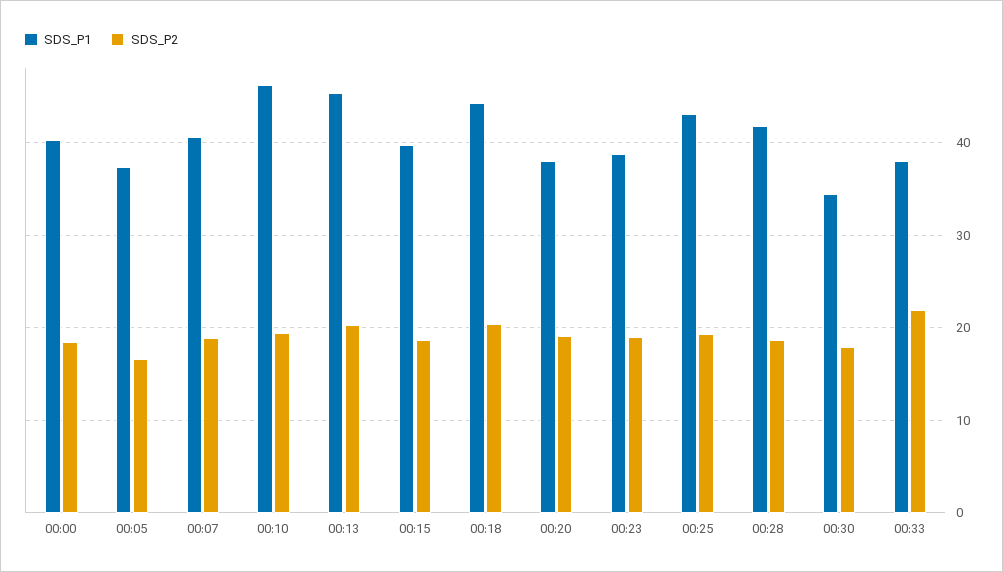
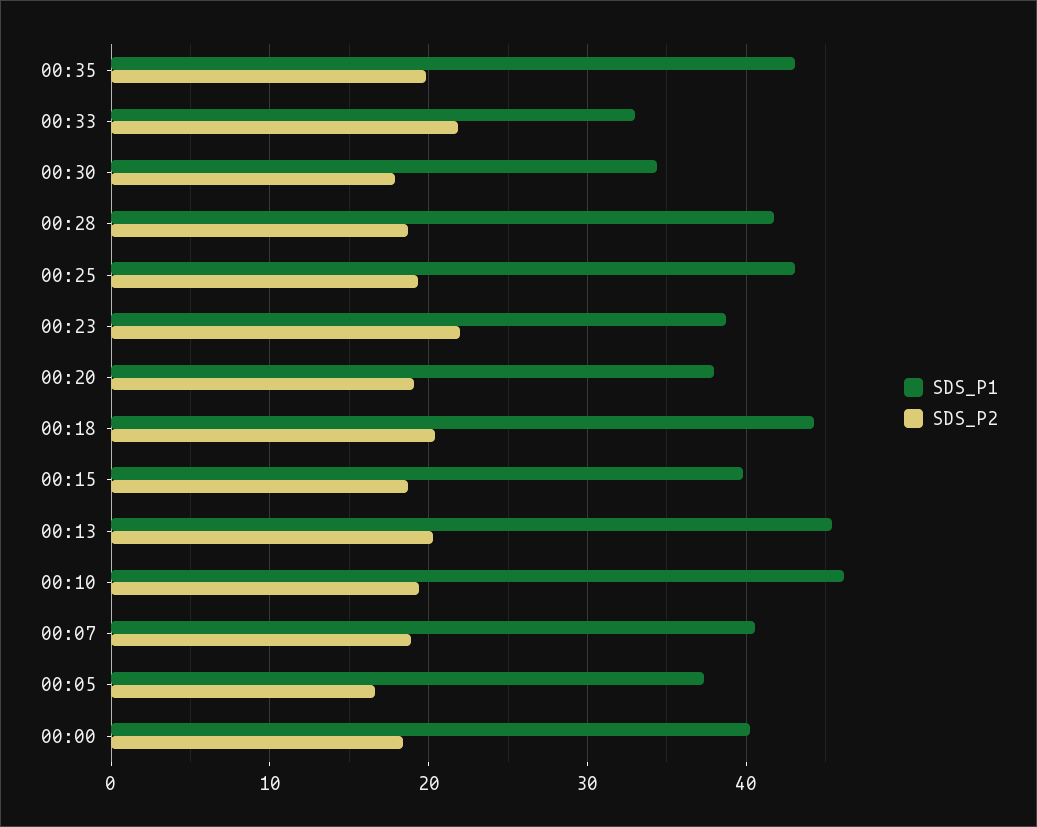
SDS_P2, 00:23: 19 -> 22
SDS_P1, 00:33: 38 -> 33
SDS_P1, 00:35: none -> 43
SDS_P2, 00:35: none -> 20

